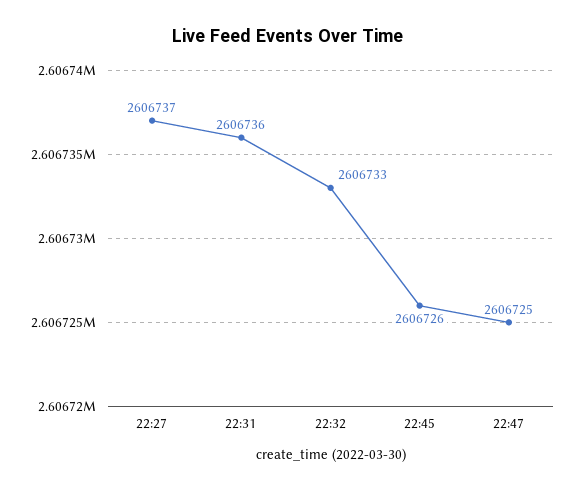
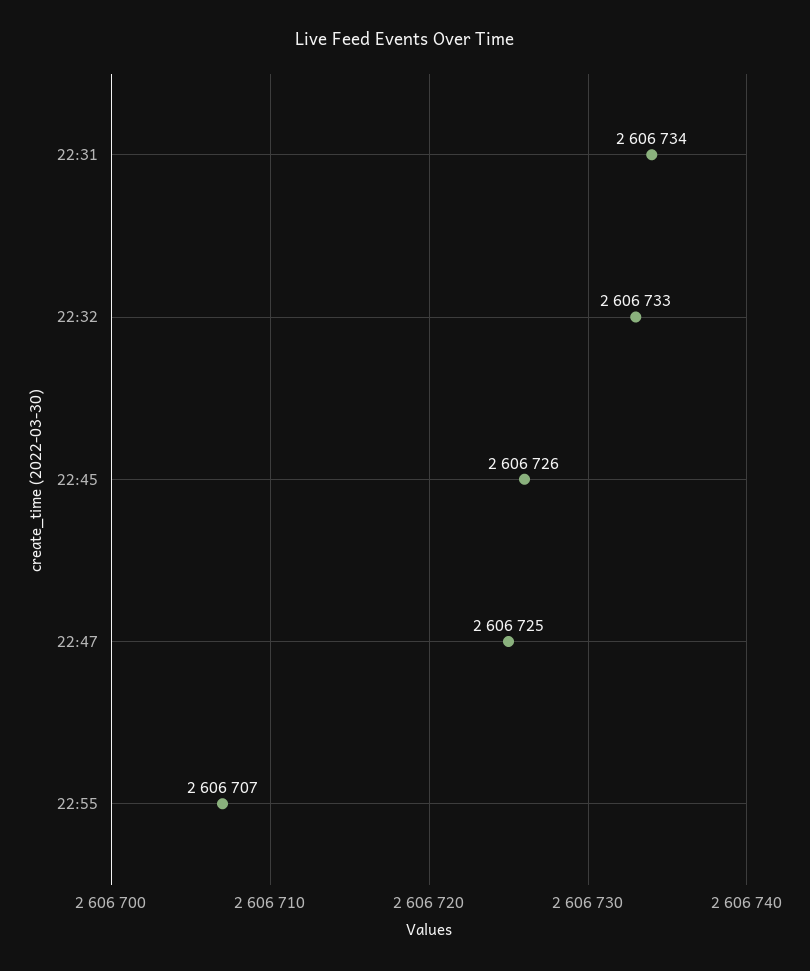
22:27: 2606737 -> none
22:31: 2606736 -> 2606734
22:55: none -> 2606707

